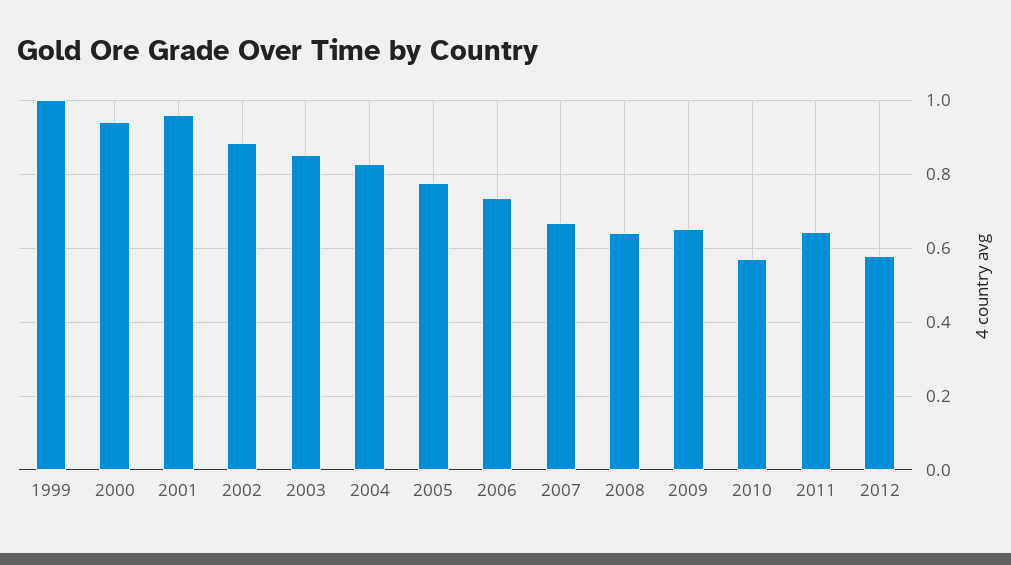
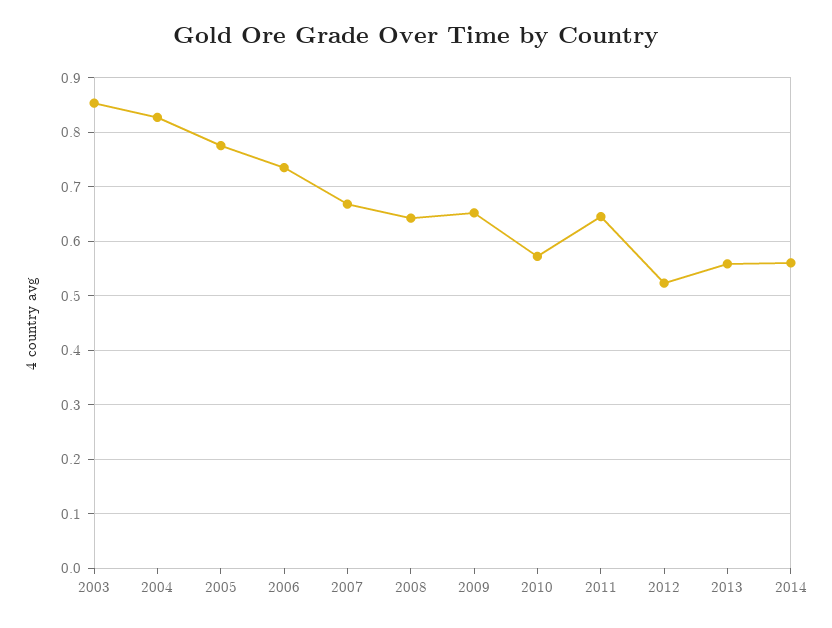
1999: 1 -> none
2000: 0.94 -> none
2001: 0.96 -> none
2002: 0.88 -> none
2012: 0.58 -> 0.52
2013: none -> 0.56
2014: none -> 0.56

